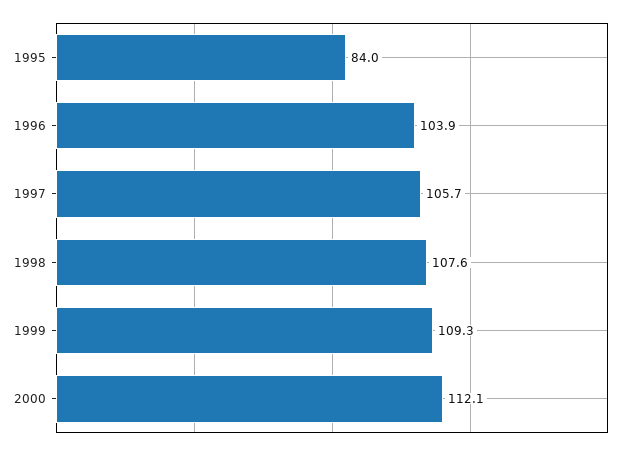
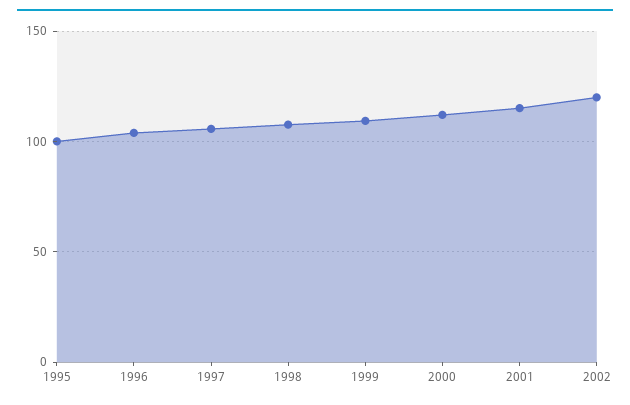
1995: 84 -> 100
2001: none -> 115
2002: none -> 120

